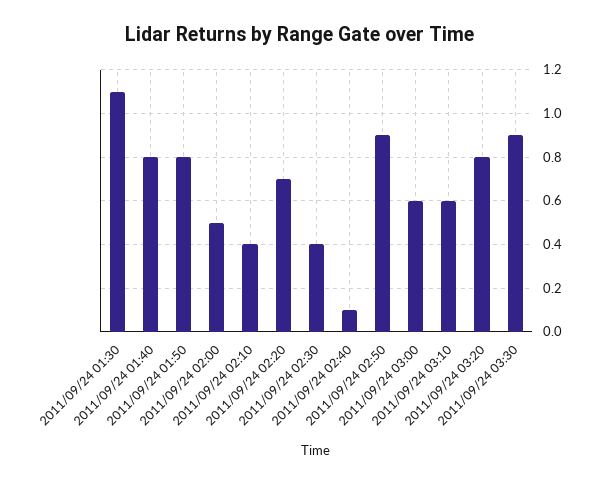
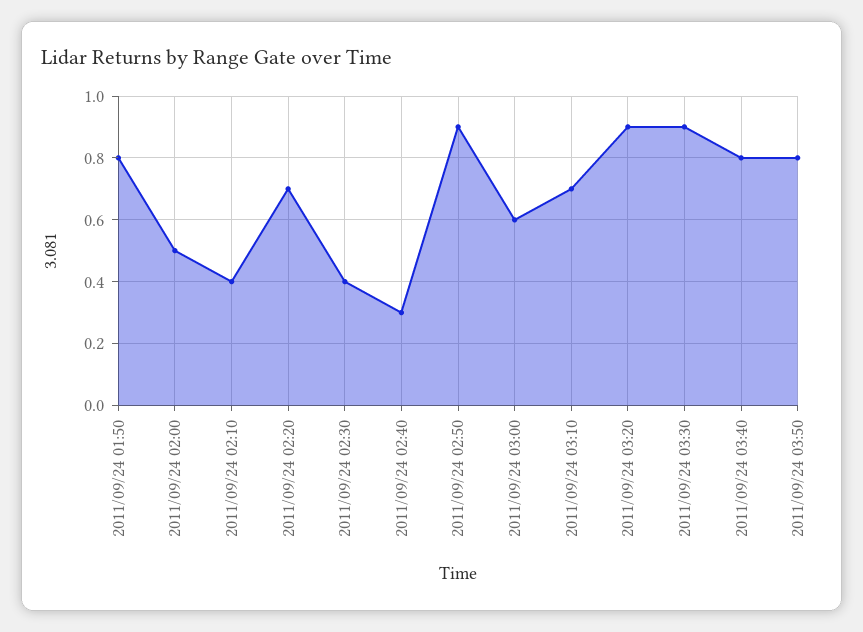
2011/09/24 01:30: 1.1 -> none
2011/09/24 01:40: 0.8 -> none
2011/09/24 02:40: 0.1 -> 0.3
2011/09/24 03:10: 0.6 -> 0.7
2011/09/24 03:20: 0.8 -> 0.9
2011/09/24 03:40: none -> 0.8
2011/09/24 03:50: none -> 0.8

